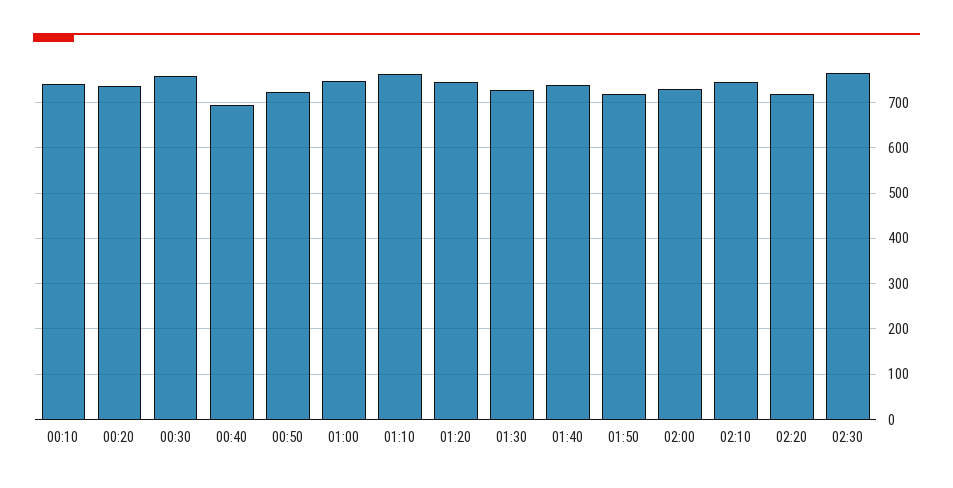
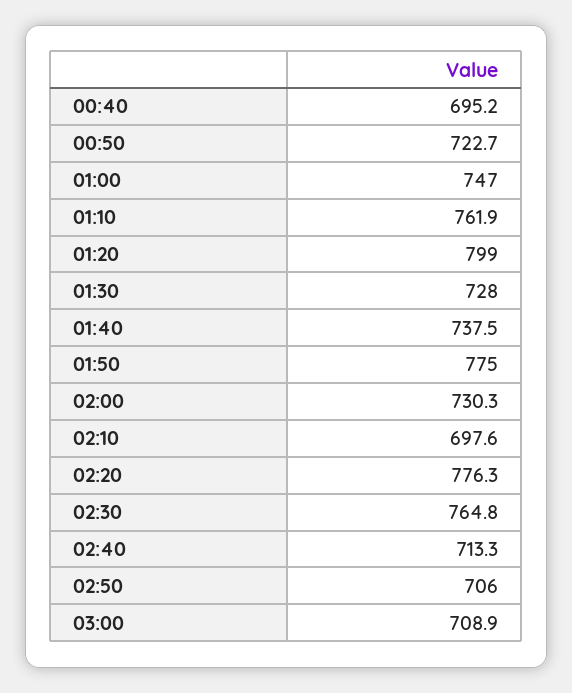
00:10: 740 -> none
00:20: 740 -> none
00:30: 760 -> none
01:20: 740 -> 799
01:50: 720 -> 775
02:10: 740 -> 697.6
02:20: 720 -> 776.3
02:40: none -> 713.3
02:50: none -> 706
03:00: none -> 708.9

